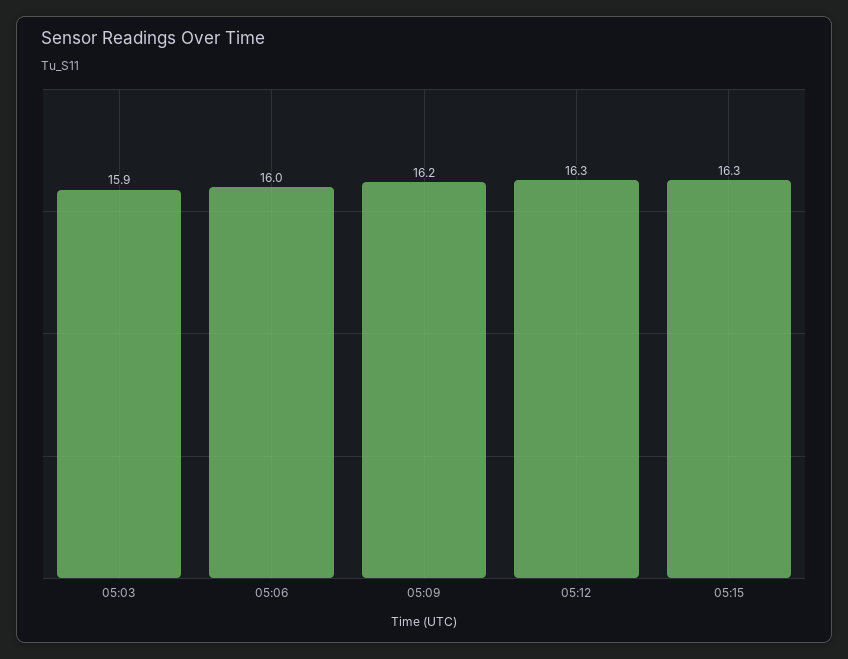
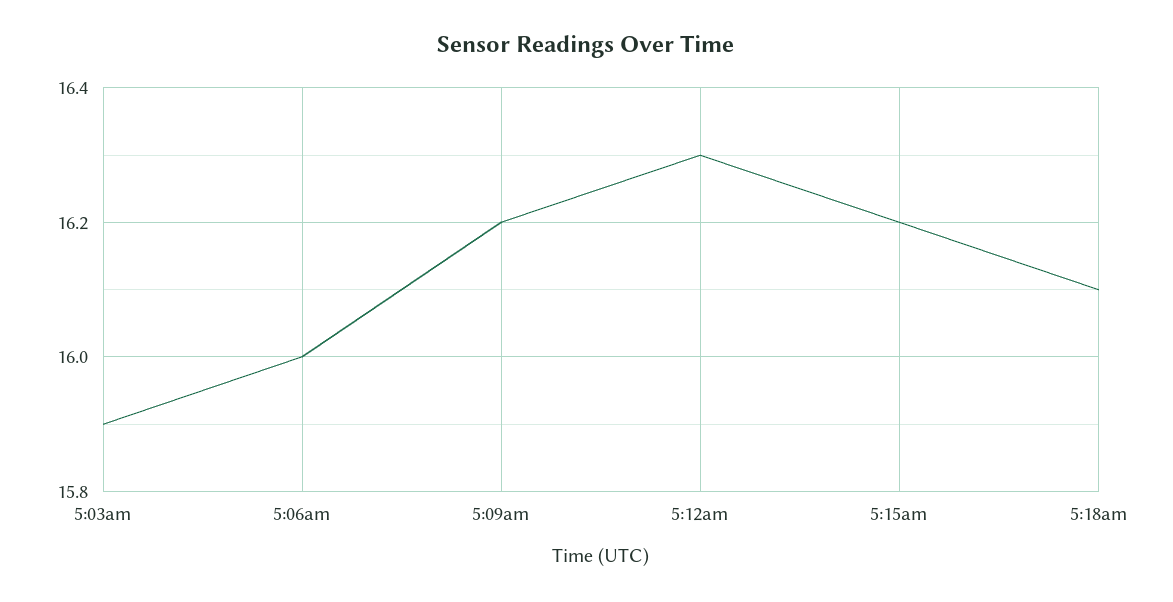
05:15: 16.3 -> 16.2
5:18am: none -> 16.1

